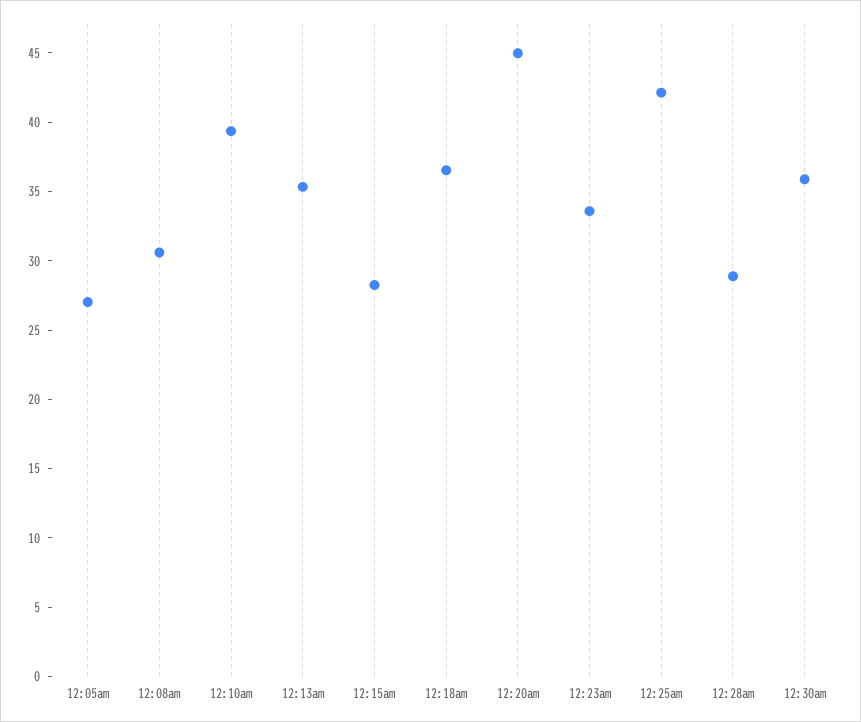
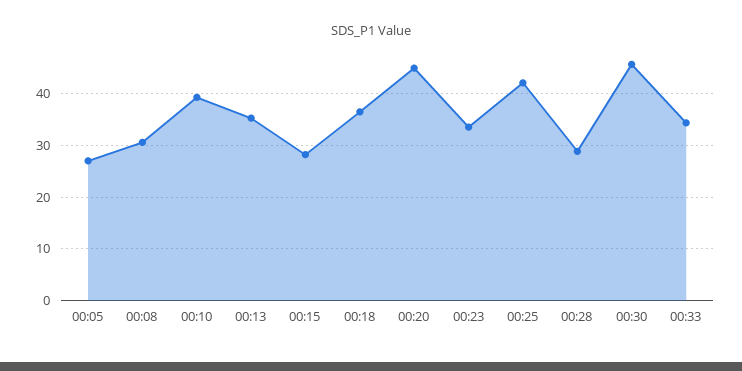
12:30am: 36 -> 46
00:33: none -> 34

